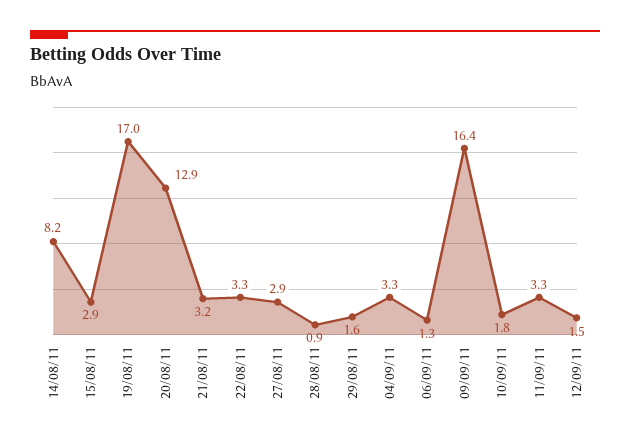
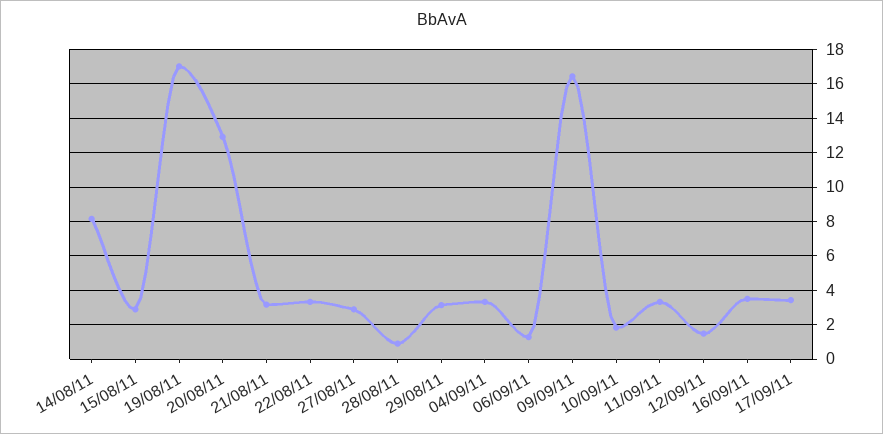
29/08/11: 1.6 -> 3
16/09/11: none -> 3.5
17/09/11: none -> 3.5

